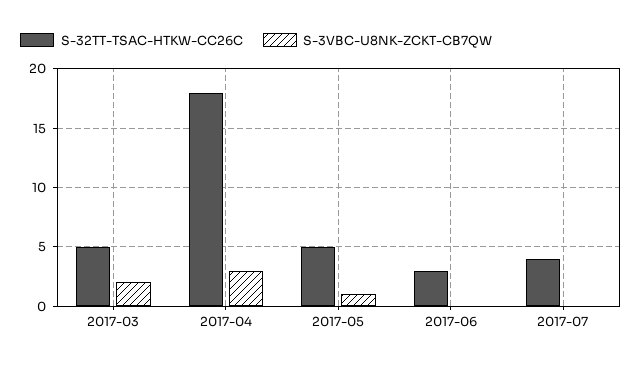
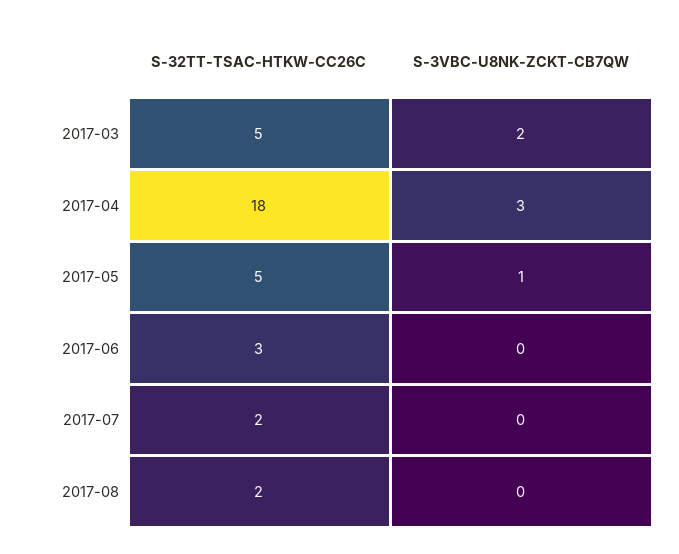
S-32TT-TSAC-HTKW-CC26C, 2017-07: 4 -> 2
S-32TT-TSAC-HTKW-CC26C, 2017-08: none -> 2
S-3VBC-U8NK-ZCKT-CB7QW, 2017-08: none -> 0

